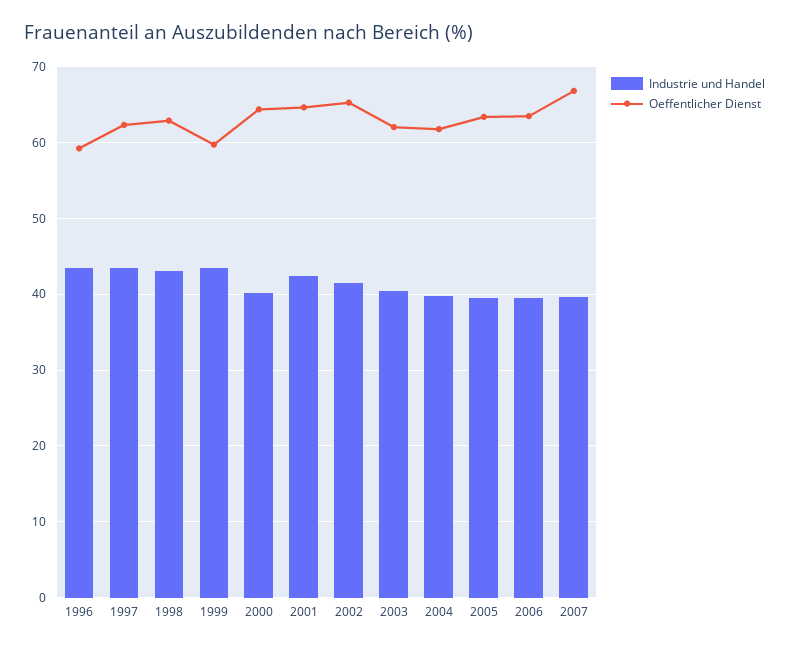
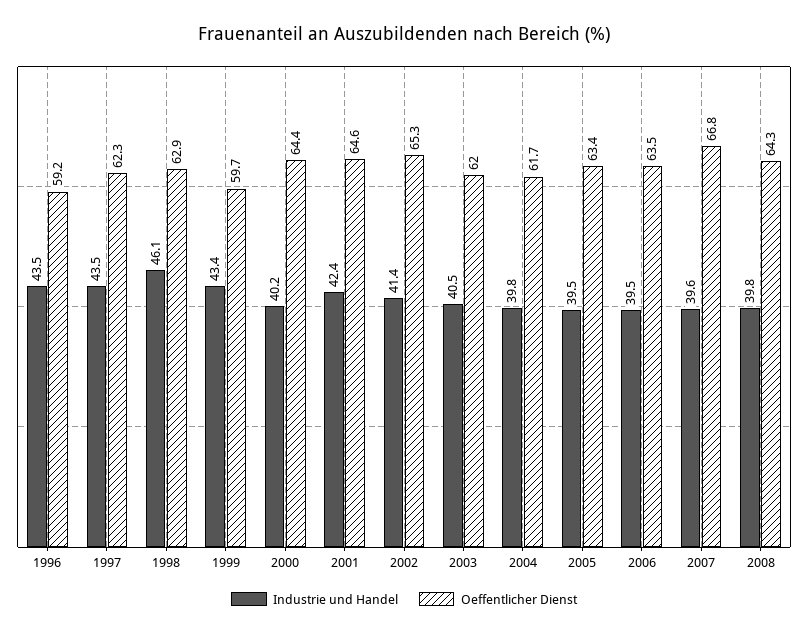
Industrie und Handel, 1998: 43 -> 46.1
Industrie und Handel, 2008: none -> 39.8
Oeffentlicher Dienst, 2008: none -> 64.3

